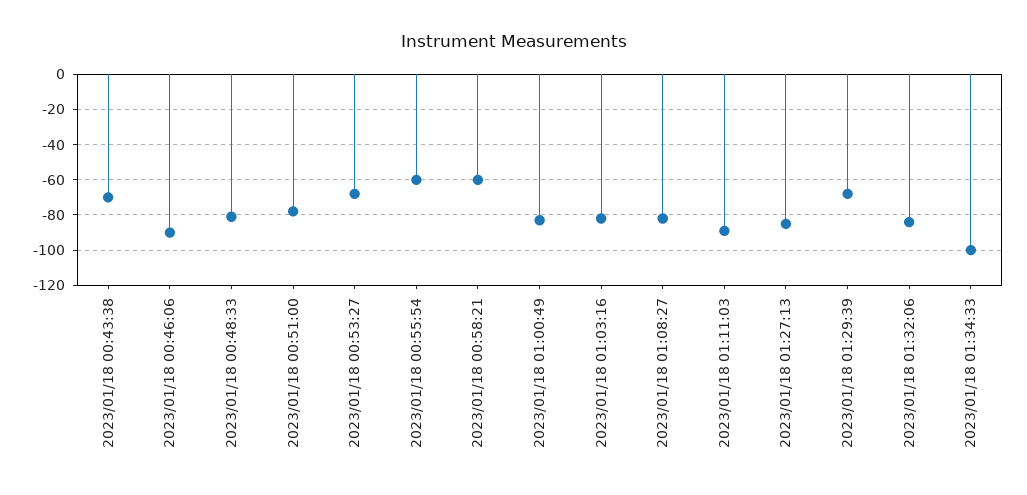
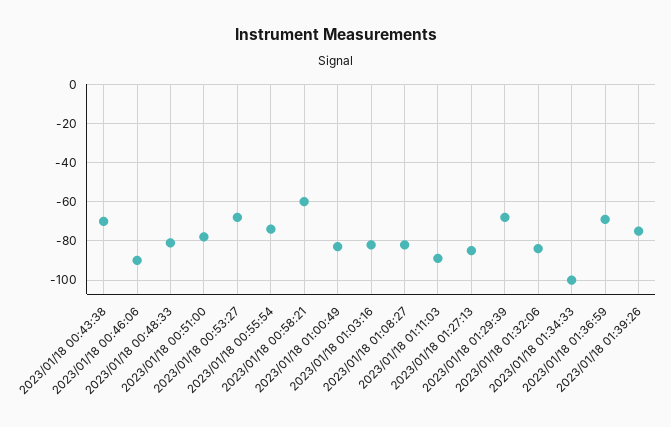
2023/01/18 00:55:54: -60 -> -75
2023/01/18 01:36:59: none -> -70
2023/01/18 01:39:26: none -> -75

